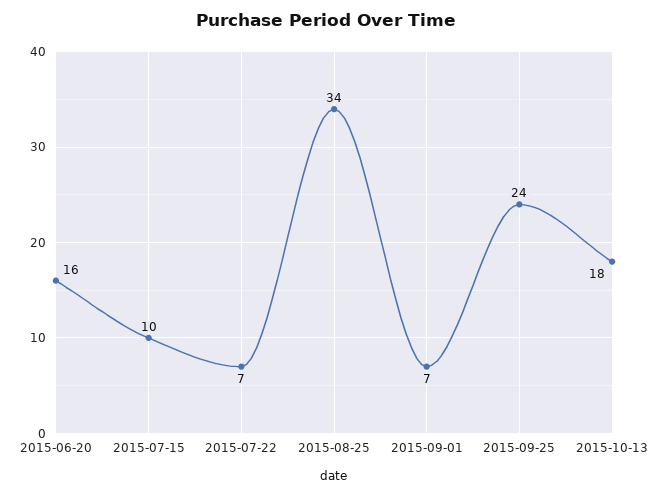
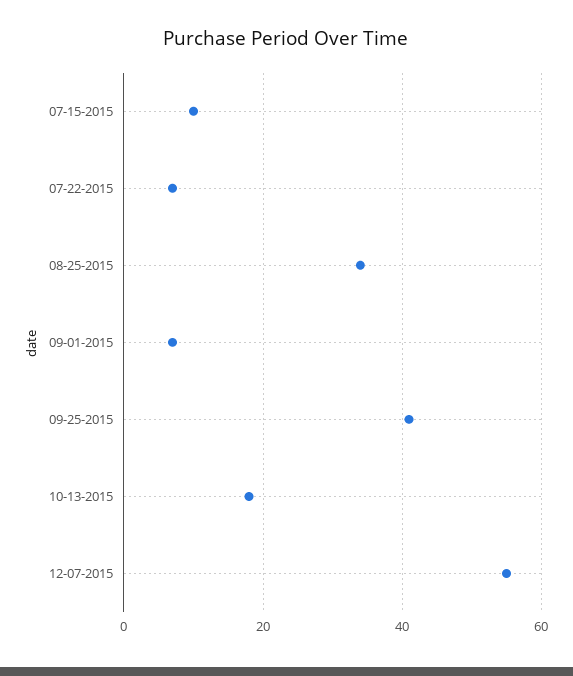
2015-06-20: 16 -> none
2015-09-25: 24 -> 40
12-07-2015: none -> 55

